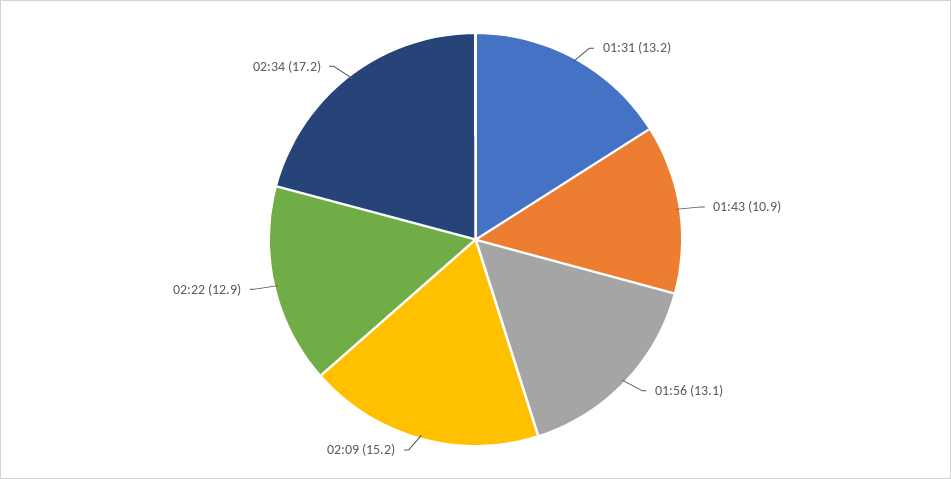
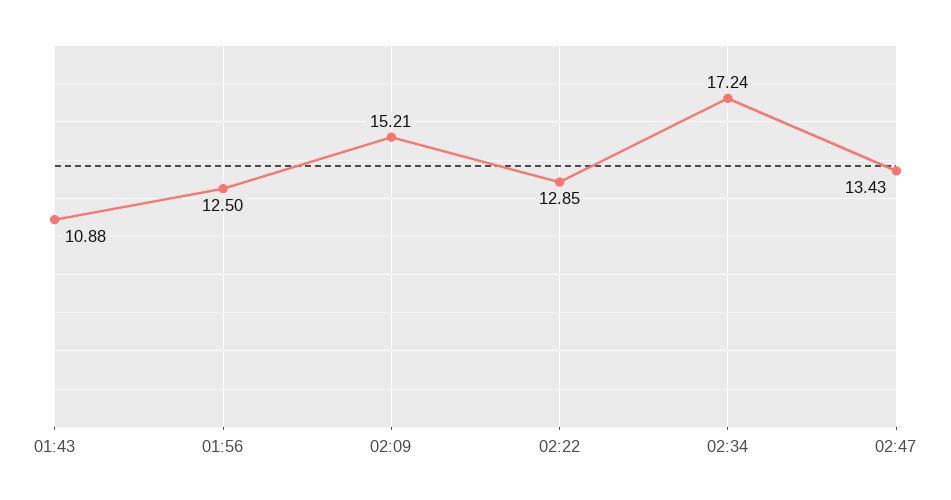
01:31: 13.2 -> none
01:56: 13.1 -> 12.5
02:47: none -> 13.43

